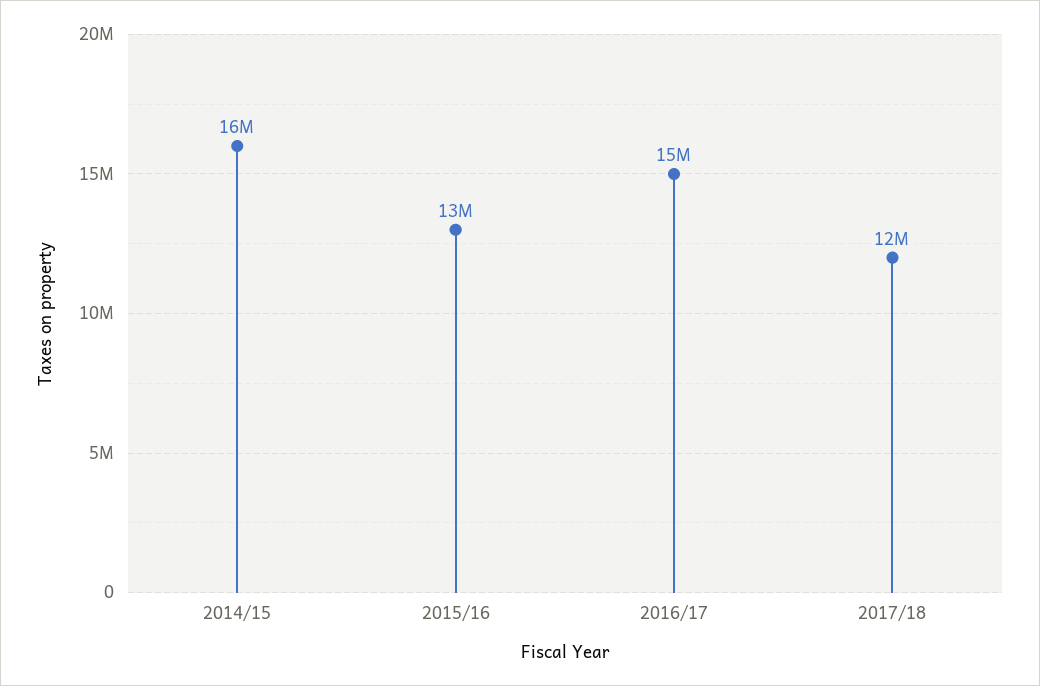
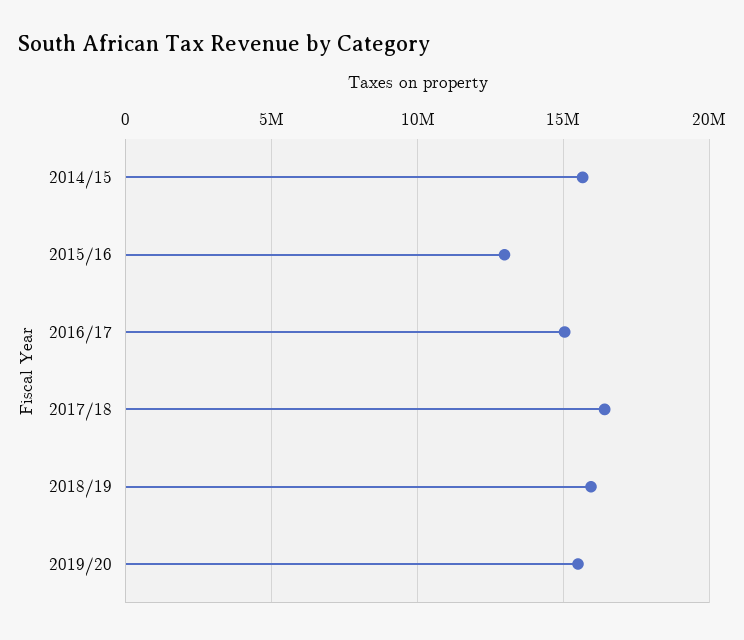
2017/18: 12000000 -> 16500000
2018/19: none -> 16000000
2019/20: none -> 15500000

